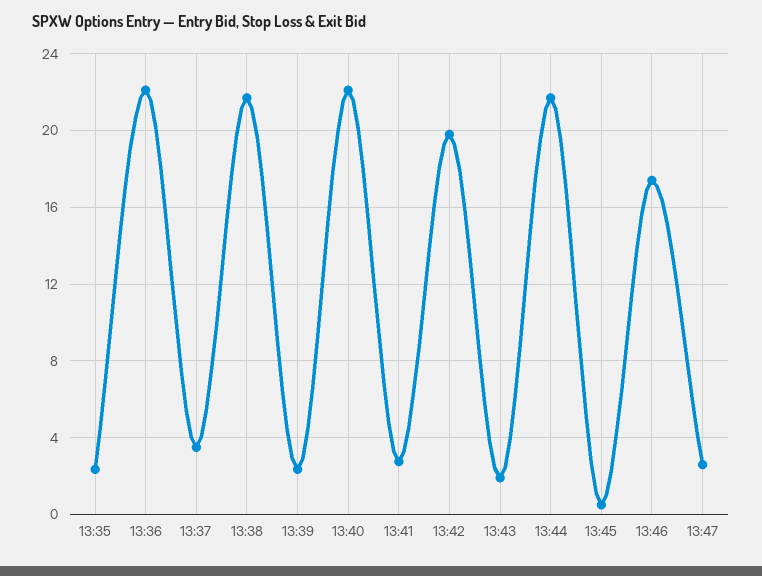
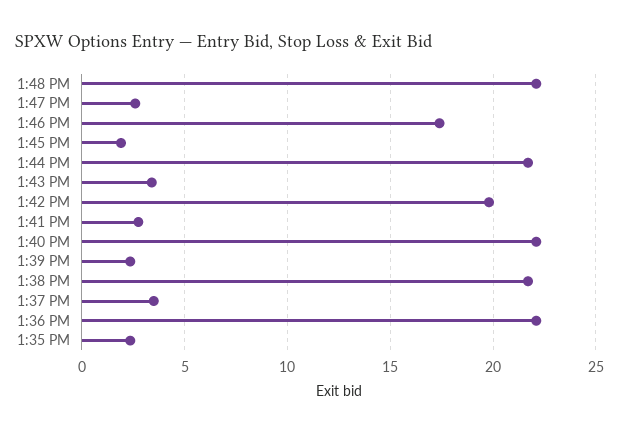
13:43: 2 -> 3.5
13:45: 0.5 -> 2
1:48 PM: none -> 22

